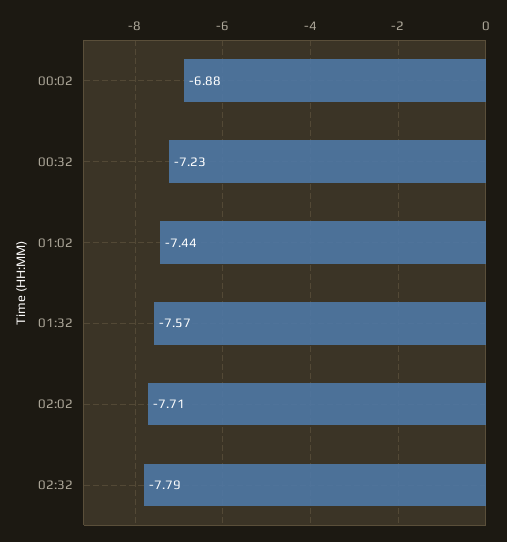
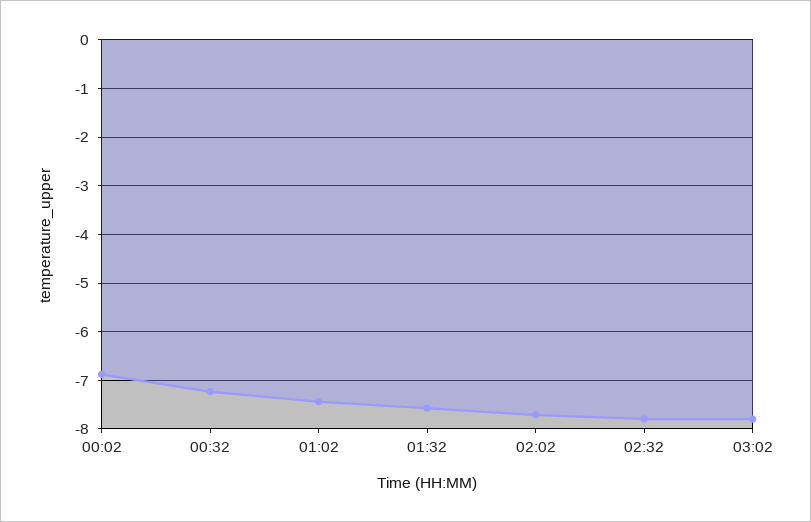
03:02: none -> -7.8

